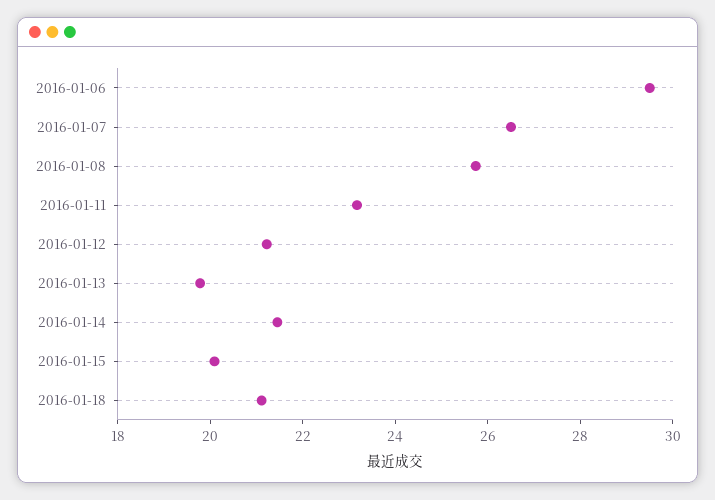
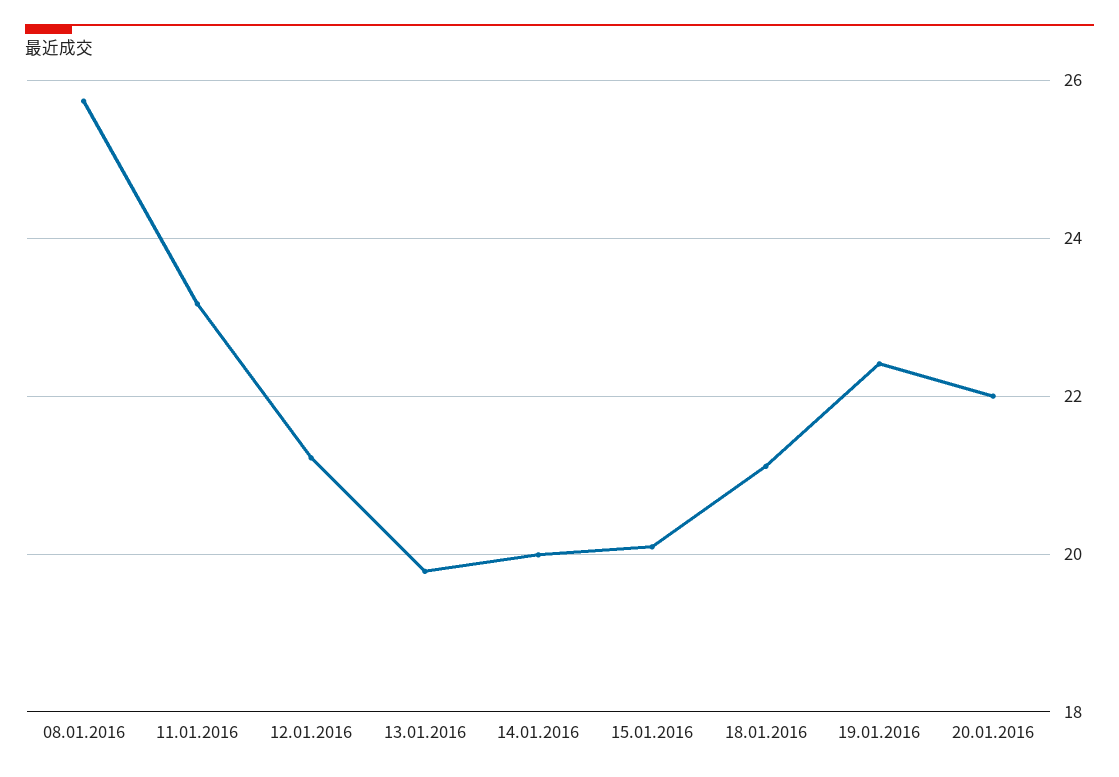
2016-01-06: 29.5 -> none
2016-01-07: 26.5 -> none
2016-01-14: 21.5 -> 20
19.01.2016: none -> 22.4
20.01.2016: none -> 22

